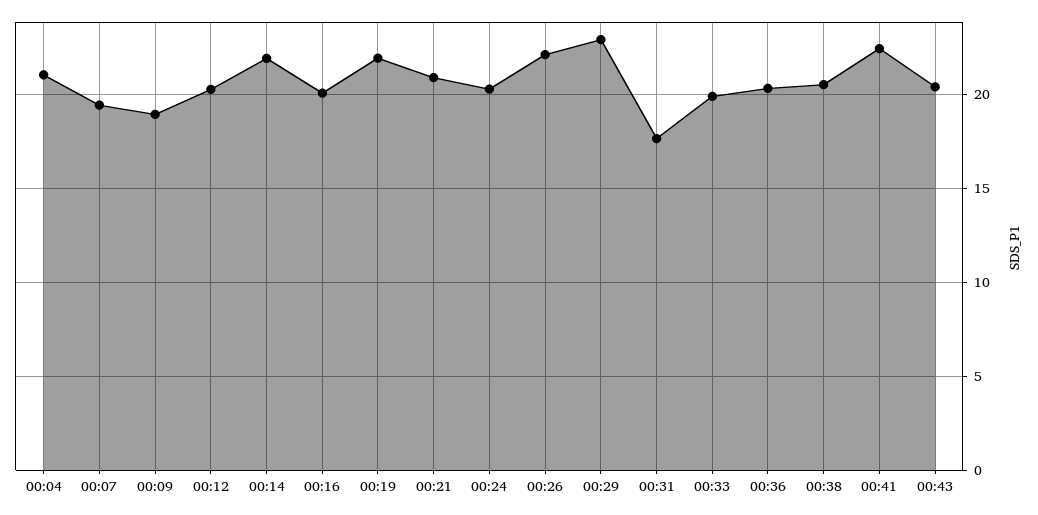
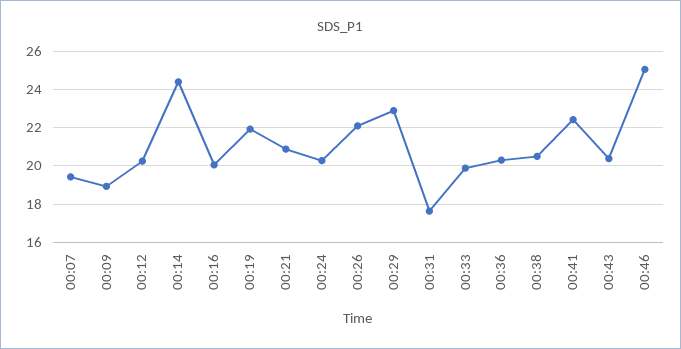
00:04: 21 -> none
00:14: 22 -> 24.5
00:46: none -> 25

